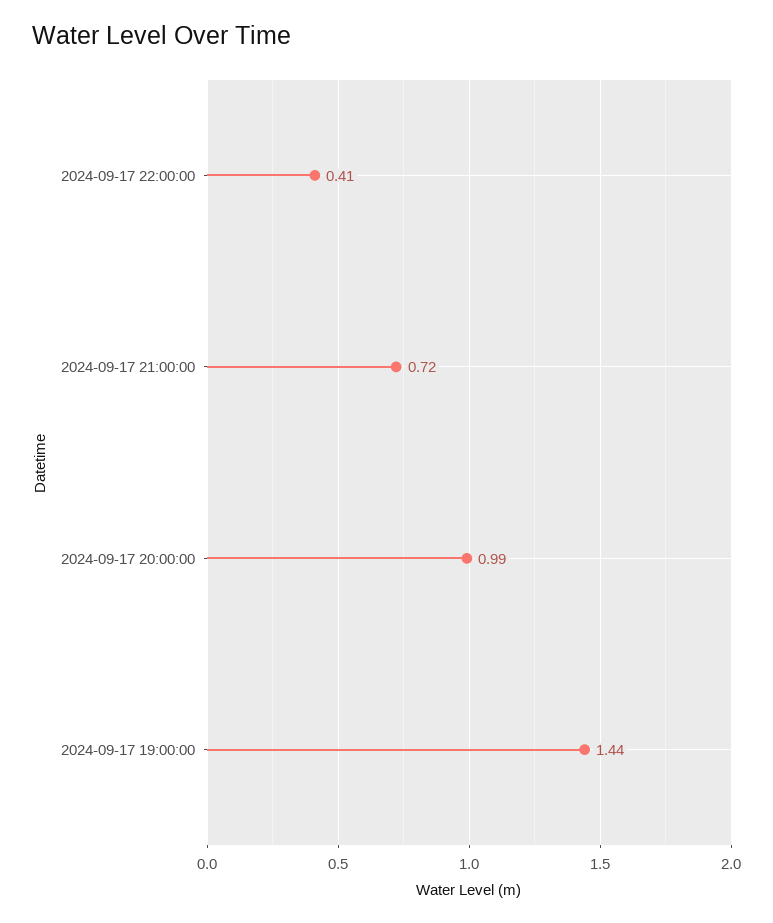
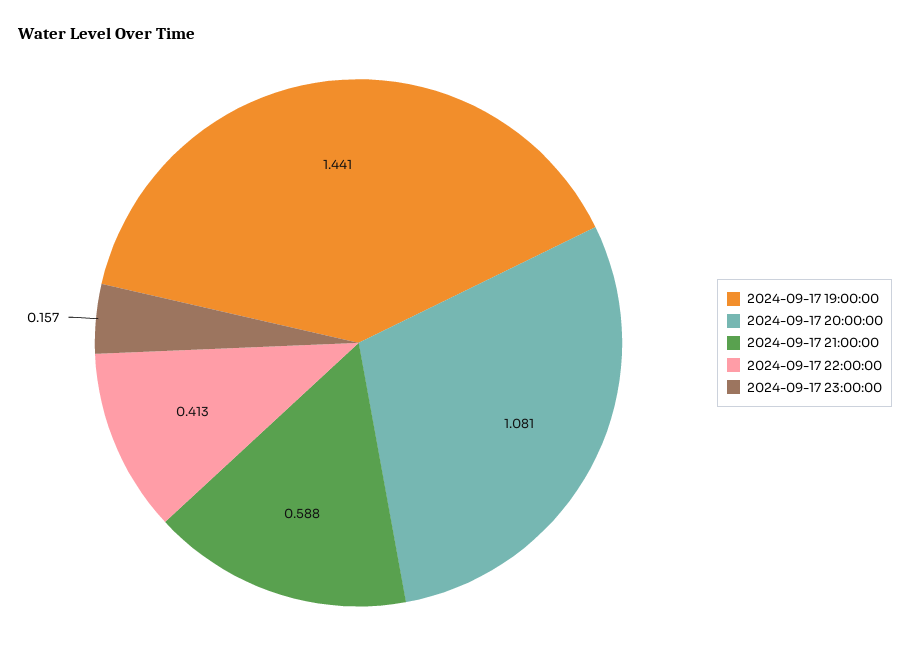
2024-09-17 21:00:00: 0.72 -> 0.588
2024-09-17 20:00:00: 0.99 -> 1.081
2024-09-17 23:00:00: none -> 0.157

